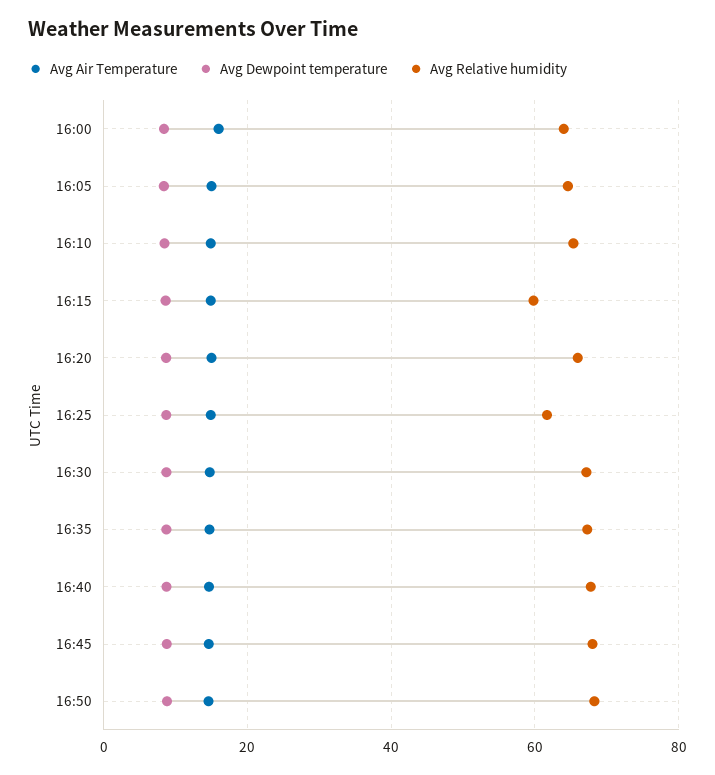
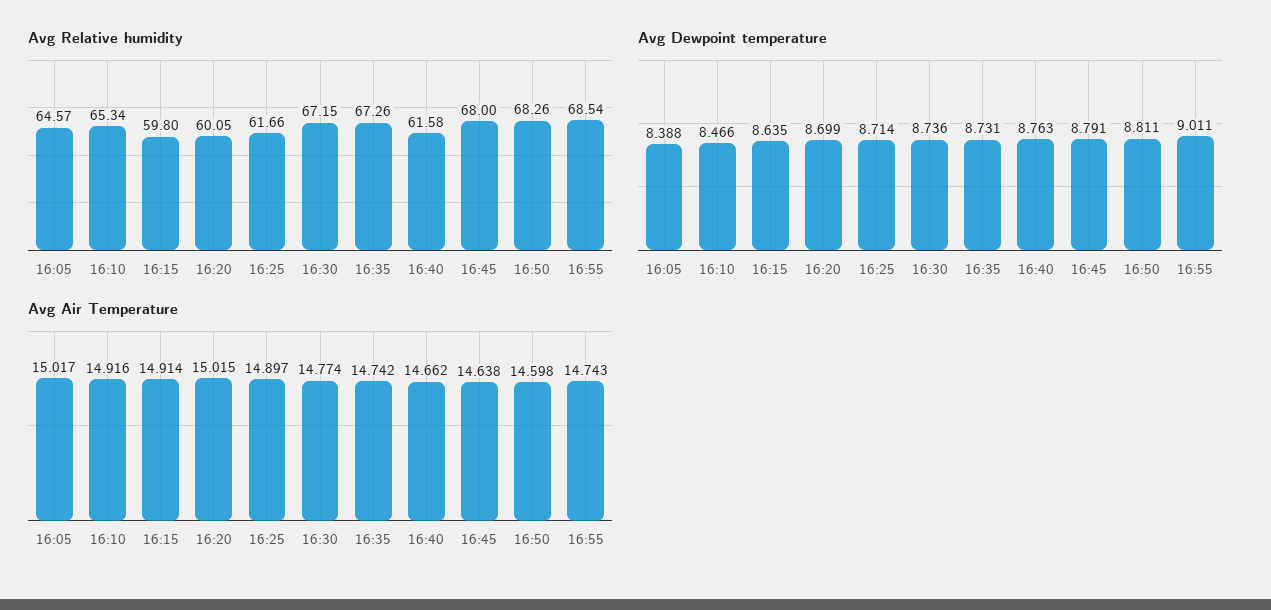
Avg Air Temperature, 16:00: 16 -> none
Avg Dewpoint temperature, 16:00: 8 -> none
Avg Relative humidity, 16:00: 64 -> none
Avg Relative humidity, 16:20: 66 -> 60.05
Avg Relative humidity, 16:40: 68 -> 61.58
Avg Relative humidity, 16:55: none -> 68.54
Avg Dewpoint temperature, 16:55: none -> 9.011
Avg Air Temperature, 16:55: none -> 14.743

